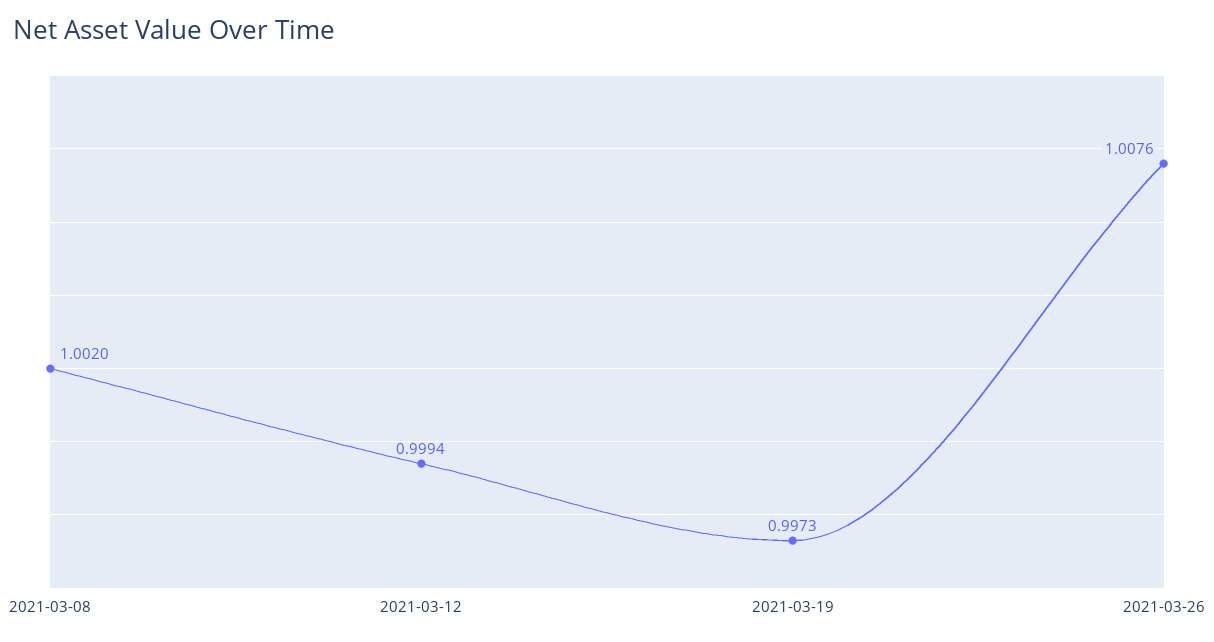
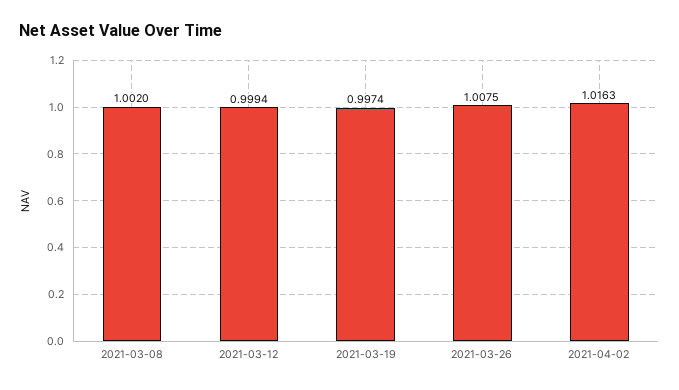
2021-03-19: 0.9973 -> 0.9974
2021-03-26: 1.0076 -> 1.0075
2021-04-02: none -> 1.0163

